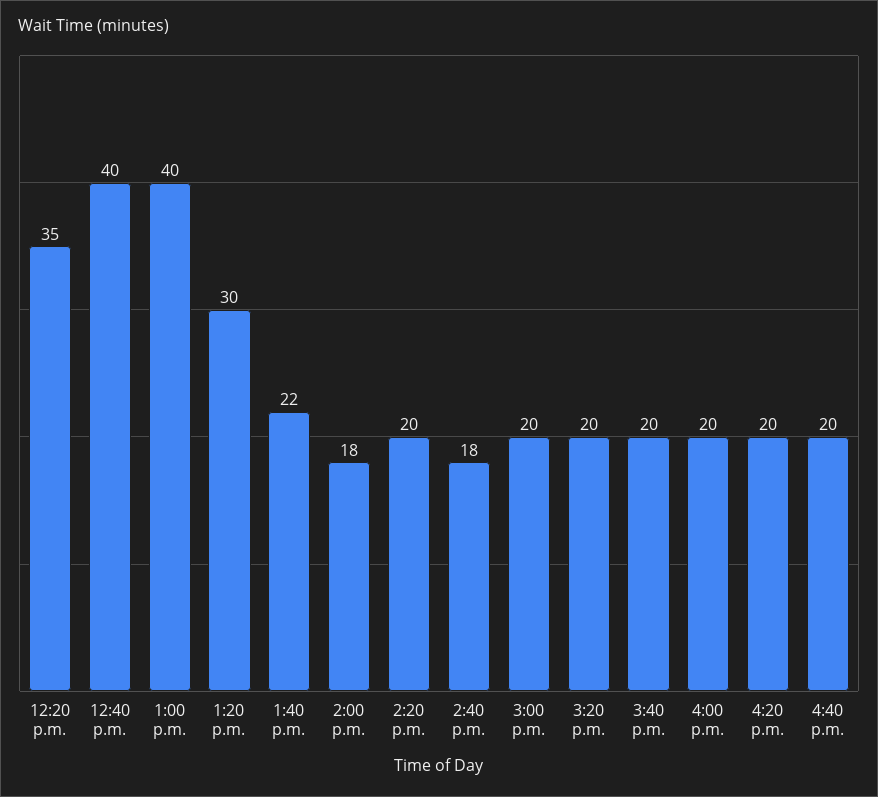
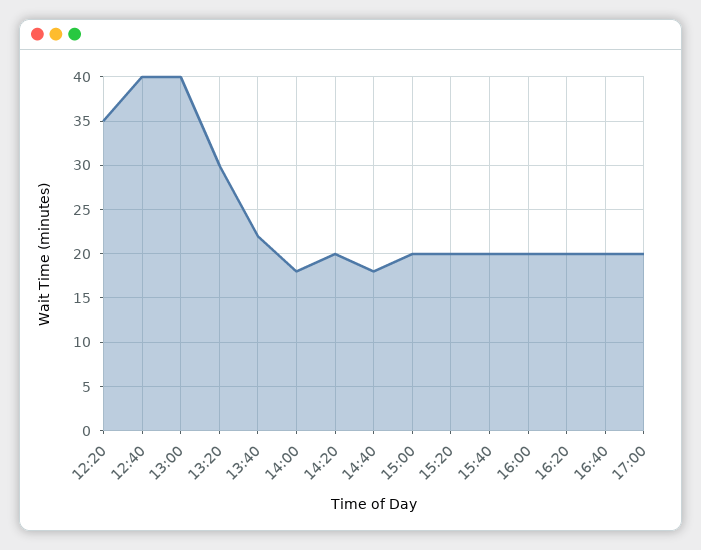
17:00: none -> 20

